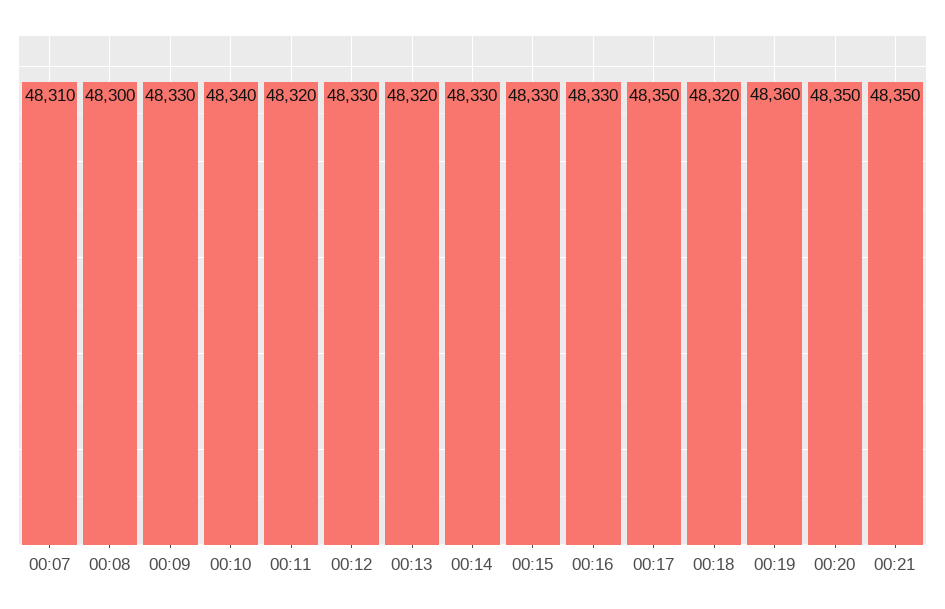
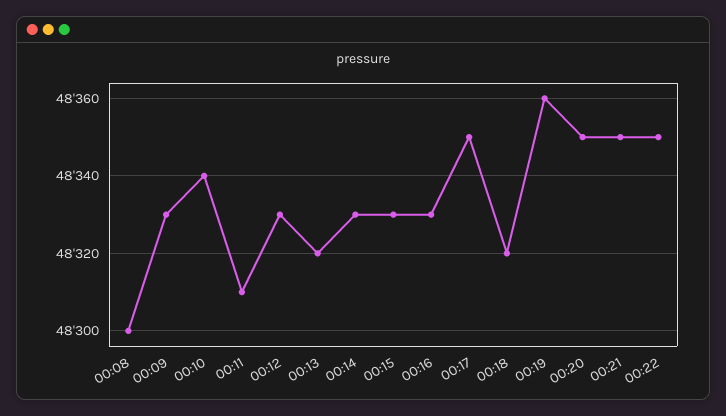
00:07: 48310 -> none
00:11: 48320 -> 48310
00:22: none -> 48350

